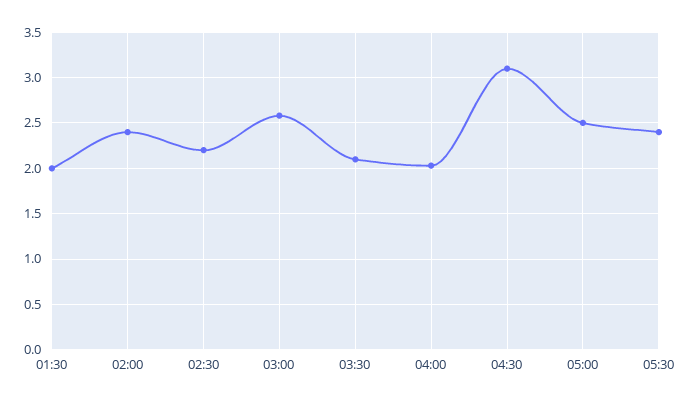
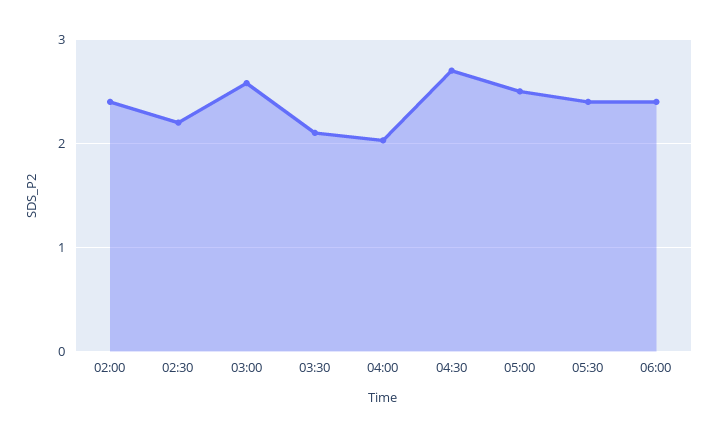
01:30: 2 -> none
04:30: 3.1 -> 2.7
06:00: none -> 2.4

